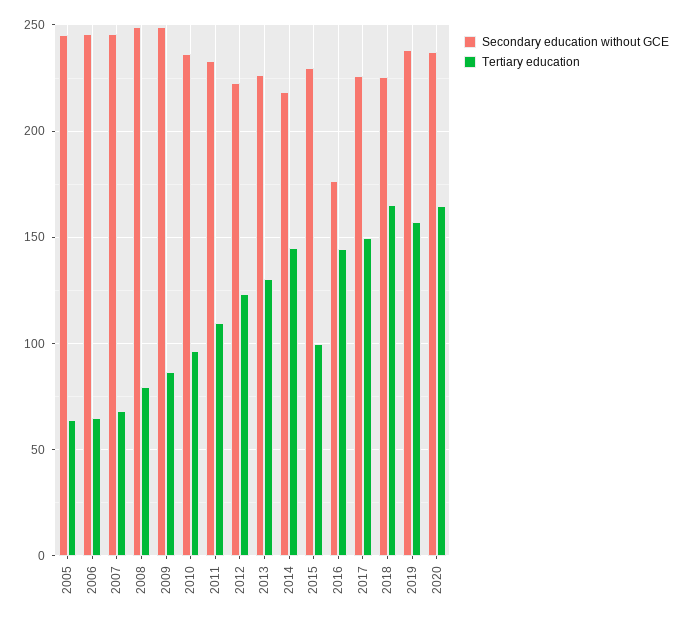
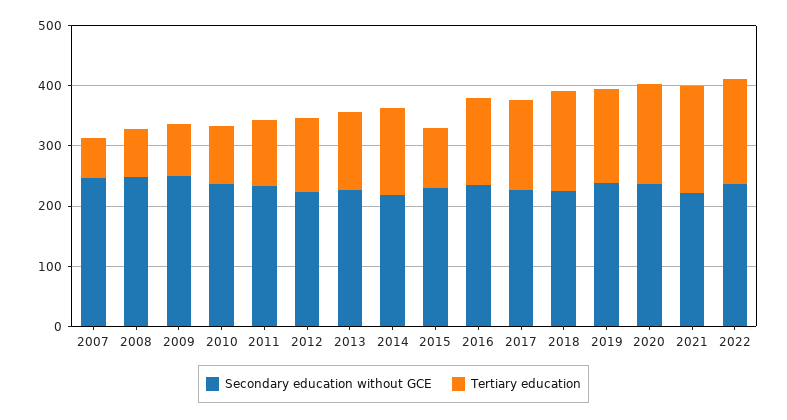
Secondary education without GCE, 2005: 245 -> none
Tertiary education, 2005: 65 -> none
Secondary education without GCE, 2006: 245 -> none
Tertiary education, 2006: 65 -> none
Secondary education without GCE, 2016: 175 -> 240
Secondary education without GCE, 2021: none -> 220
Tertiary education, 2021: none -> 180
Secondary education without GCE, 2022: none -> 240
Tertiary education, 2022: none -> 180

